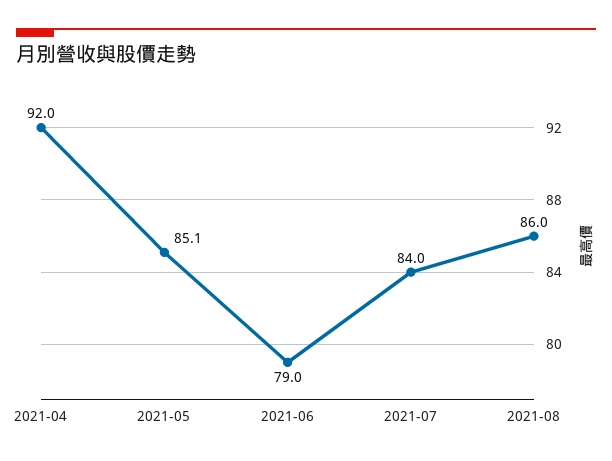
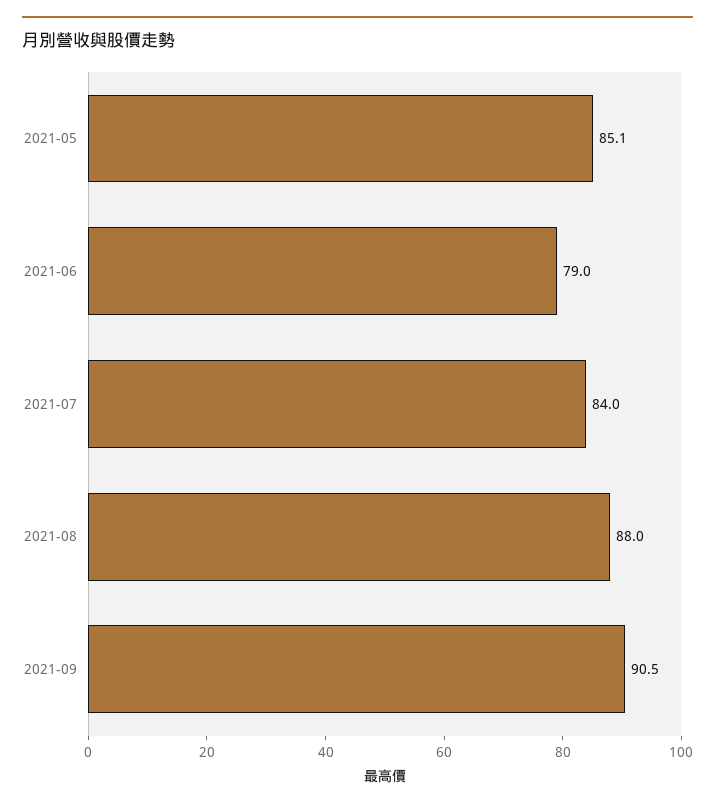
2021-04: 92 -> none
2021-08: 86 -> 88
2021-09: none -> 90.5

